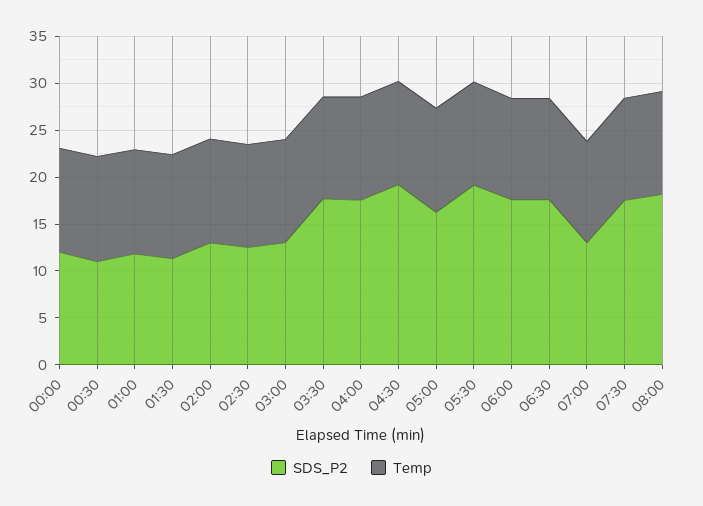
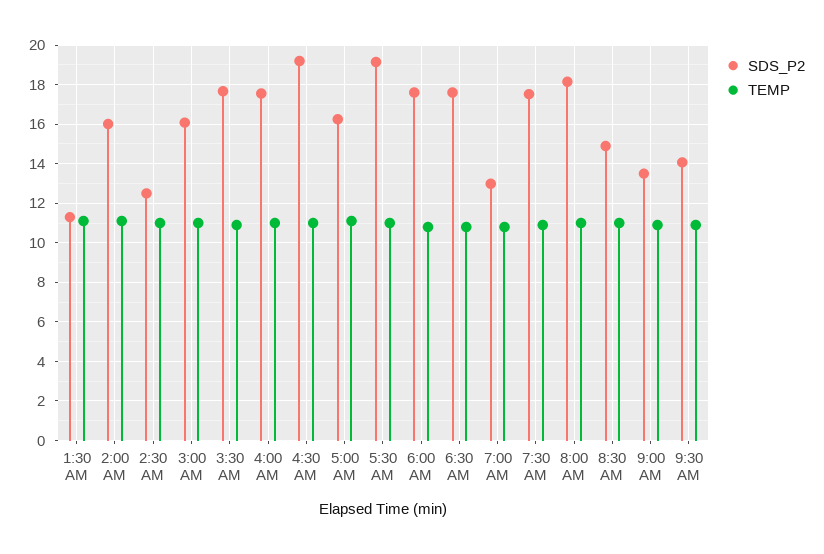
SDS_P2, 00:00: 12 -> none
Temp, 00:00: 11 -> none
SDS_P2, 00:30: 11 -> none
Temp, 00:30: 11 -> none
SDS_P2, 01:00: 12 -> none
Temp, 01:00: 11 -> none
SDS_P2, 02:00: 13 -> 16
SDS_P2, 03:00: 13 -> 16
SDS_P2, 8:30 AM: none -> 15
Temp, 8:30 AM: none -> 11
SDS_P2, 9:00 AM: none -> 13.5
Temp, 9:00 AM: none -> 11
SDS_P2, 9:30 AM: none -> 14
Temp, 9:30 AM: none -> 11

